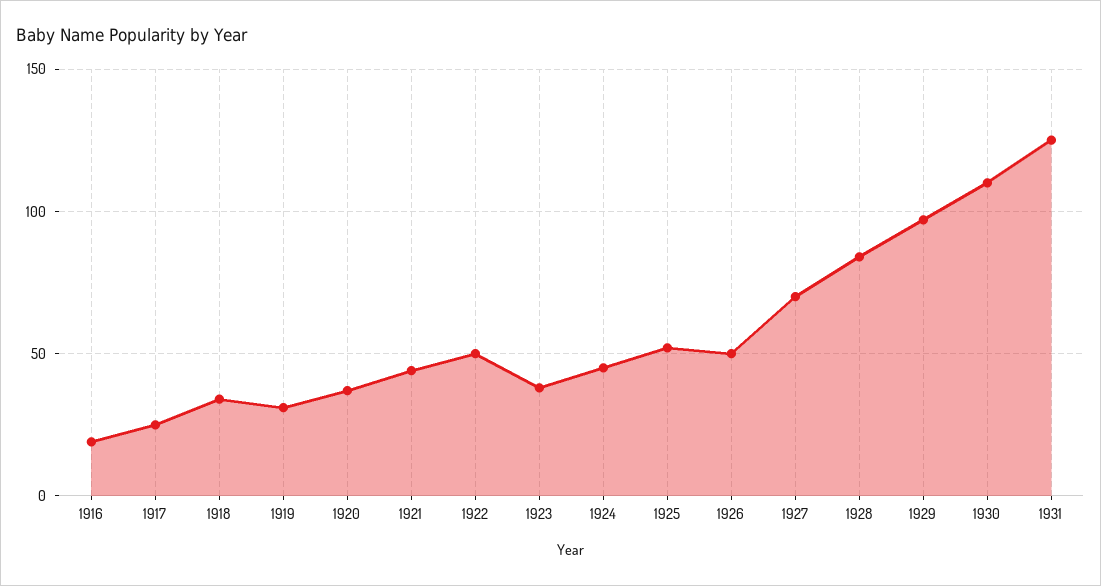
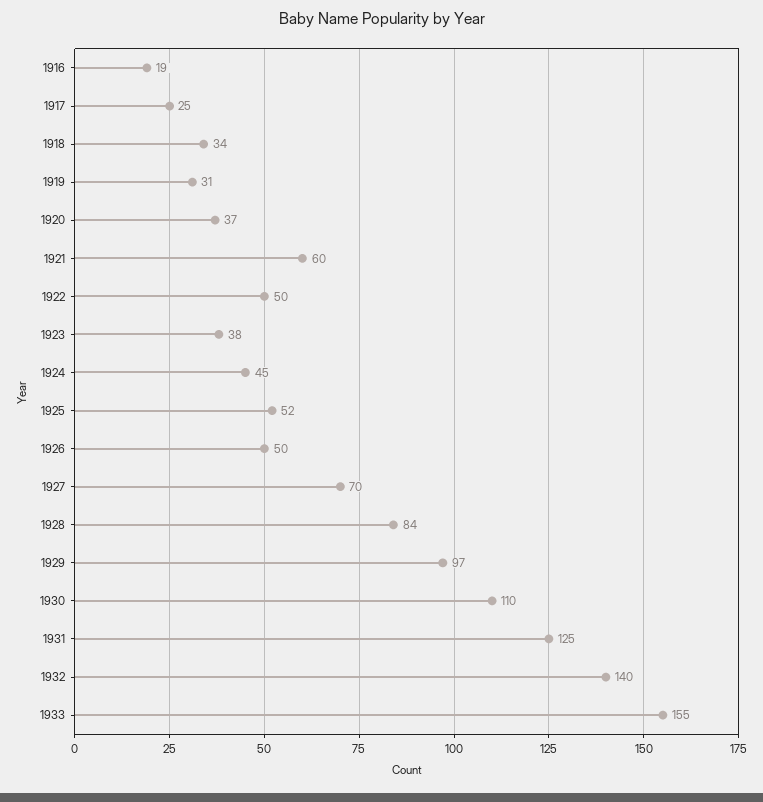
1921: 45 -> 60
1932: none -> 140
1933: none -> 155

